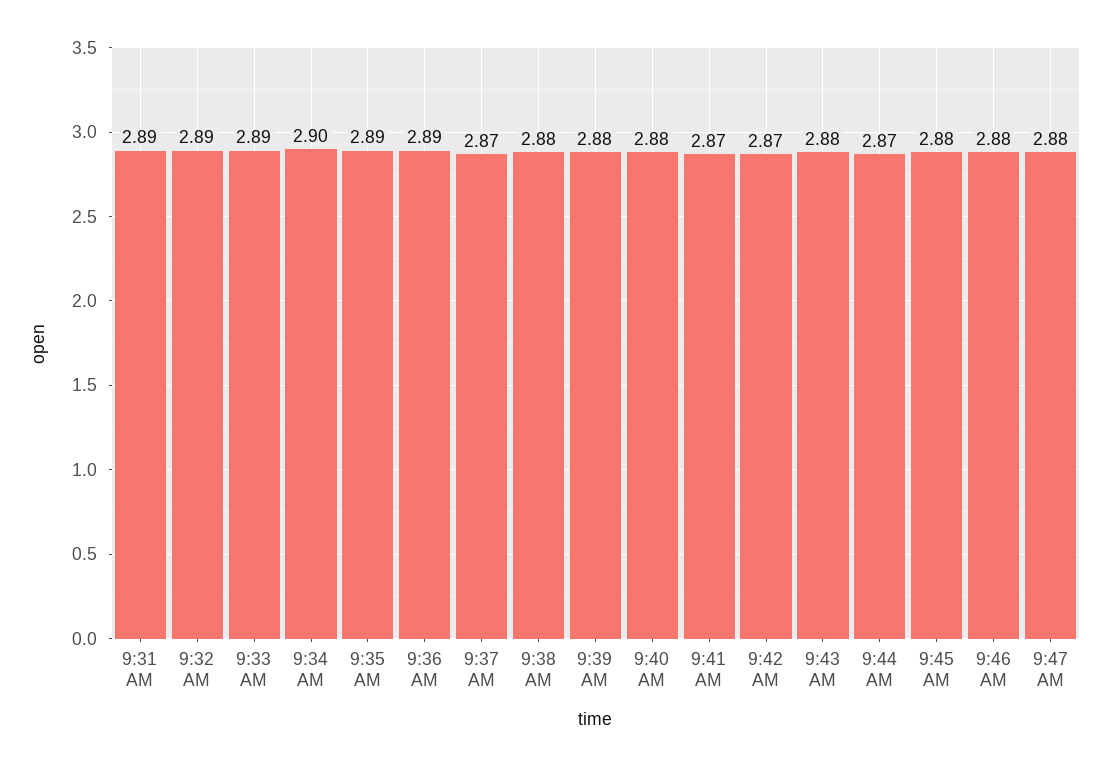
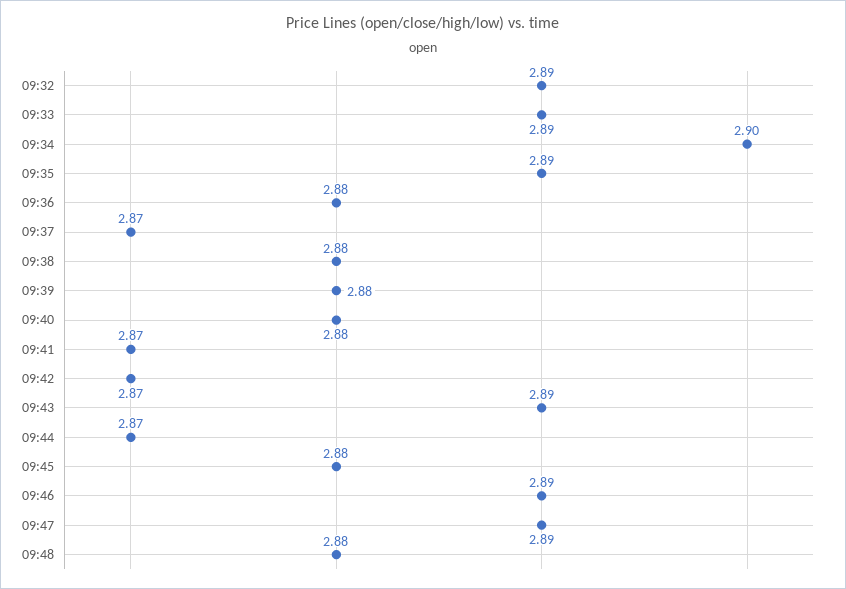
9:31 AM: 2.89 -> none
9:36 AM: 2.89 -> 2.88
9:43 AM: 2.88 -> 2.89
9:46 AM: 2.88 -> 2.89
9:47 AM: 2.88 -> 2.89
09:48: none -> 2.88

